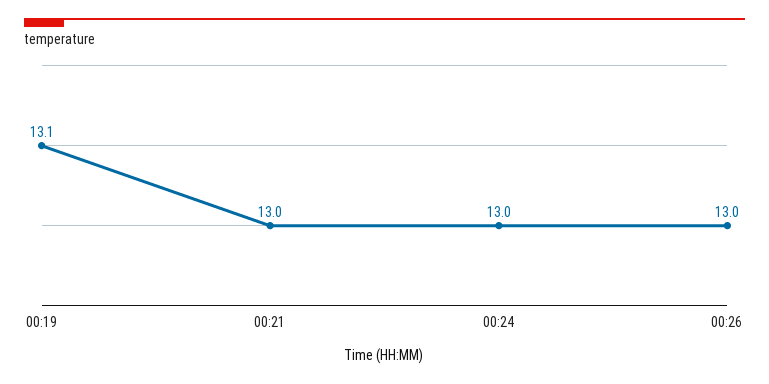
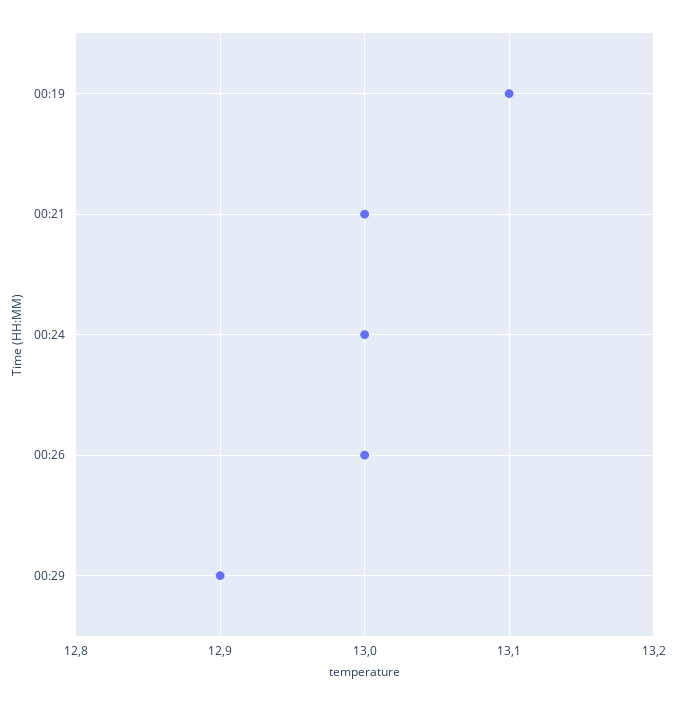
00:29: none -> 12.9

